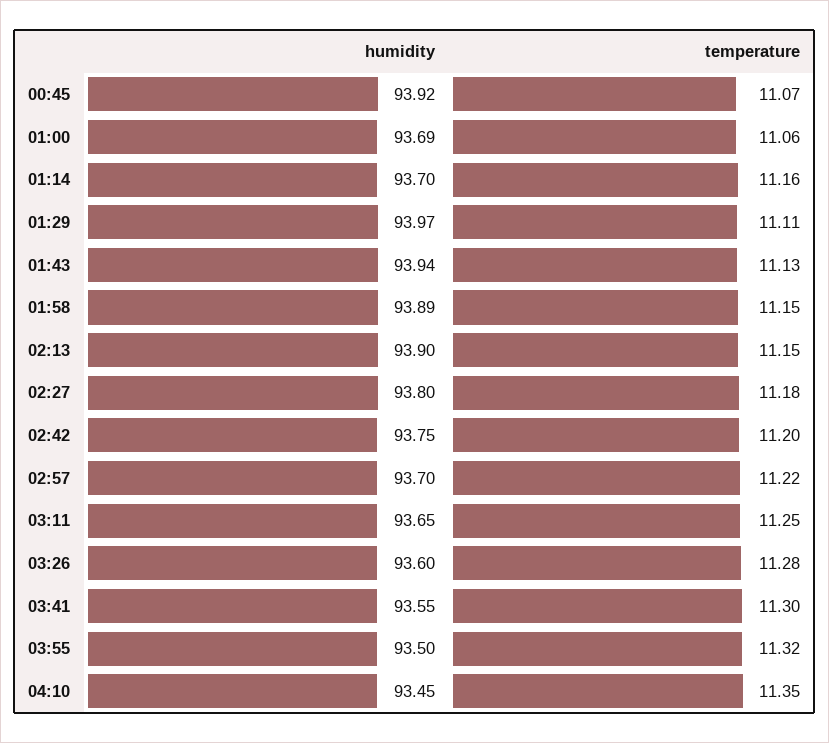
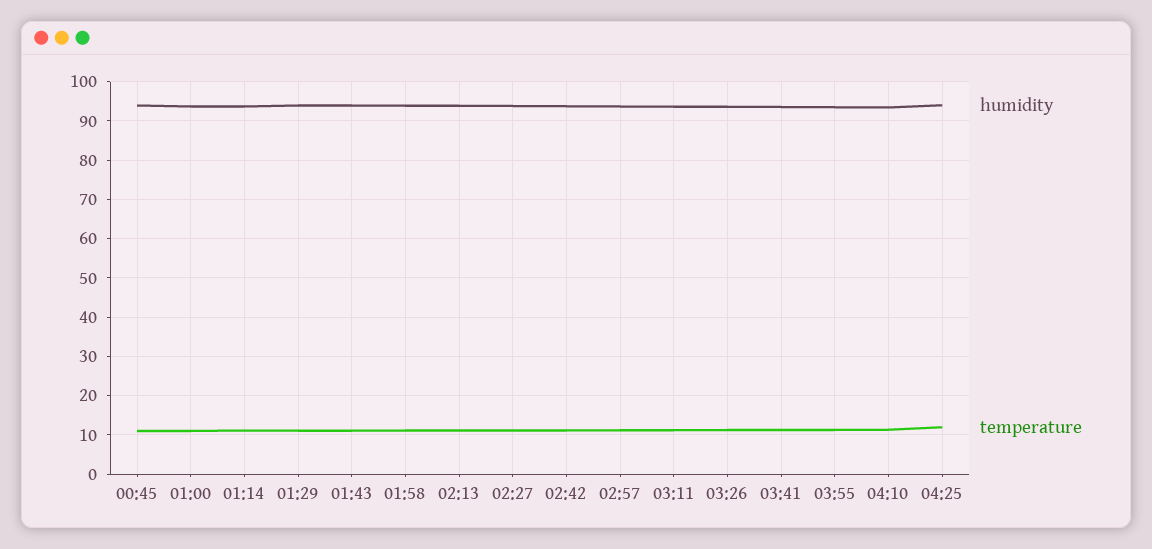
humidity, 04:25: none -> 94
temperature, 04:25: none -> 12

